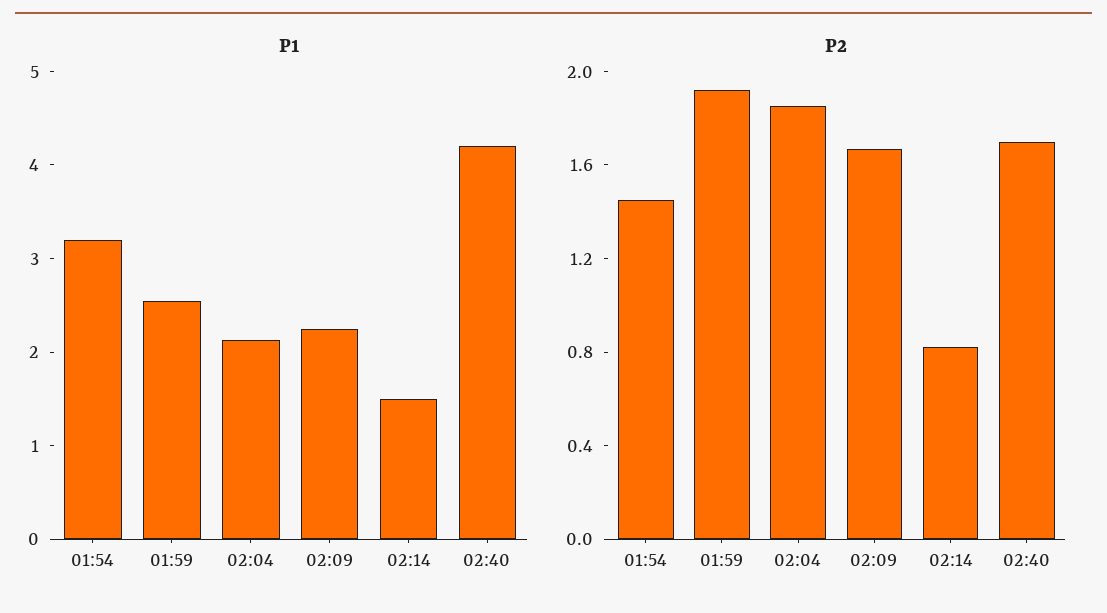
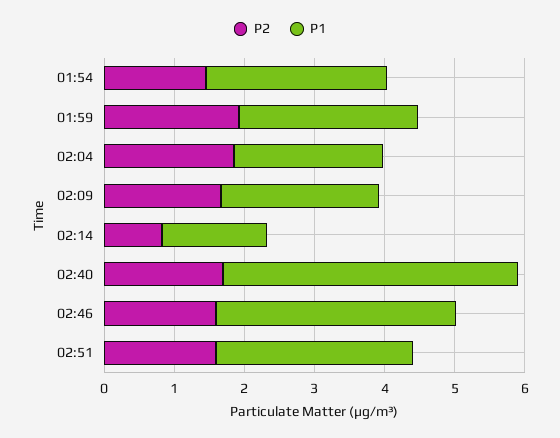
P1, 01:54: 3.2 -> 2.6
P2, 02:46: none -> 1.6
P1, 02:46: none -> 3.4
P2, 02:51: none -> 1.6
P1, 02:51: none -> 2.8

